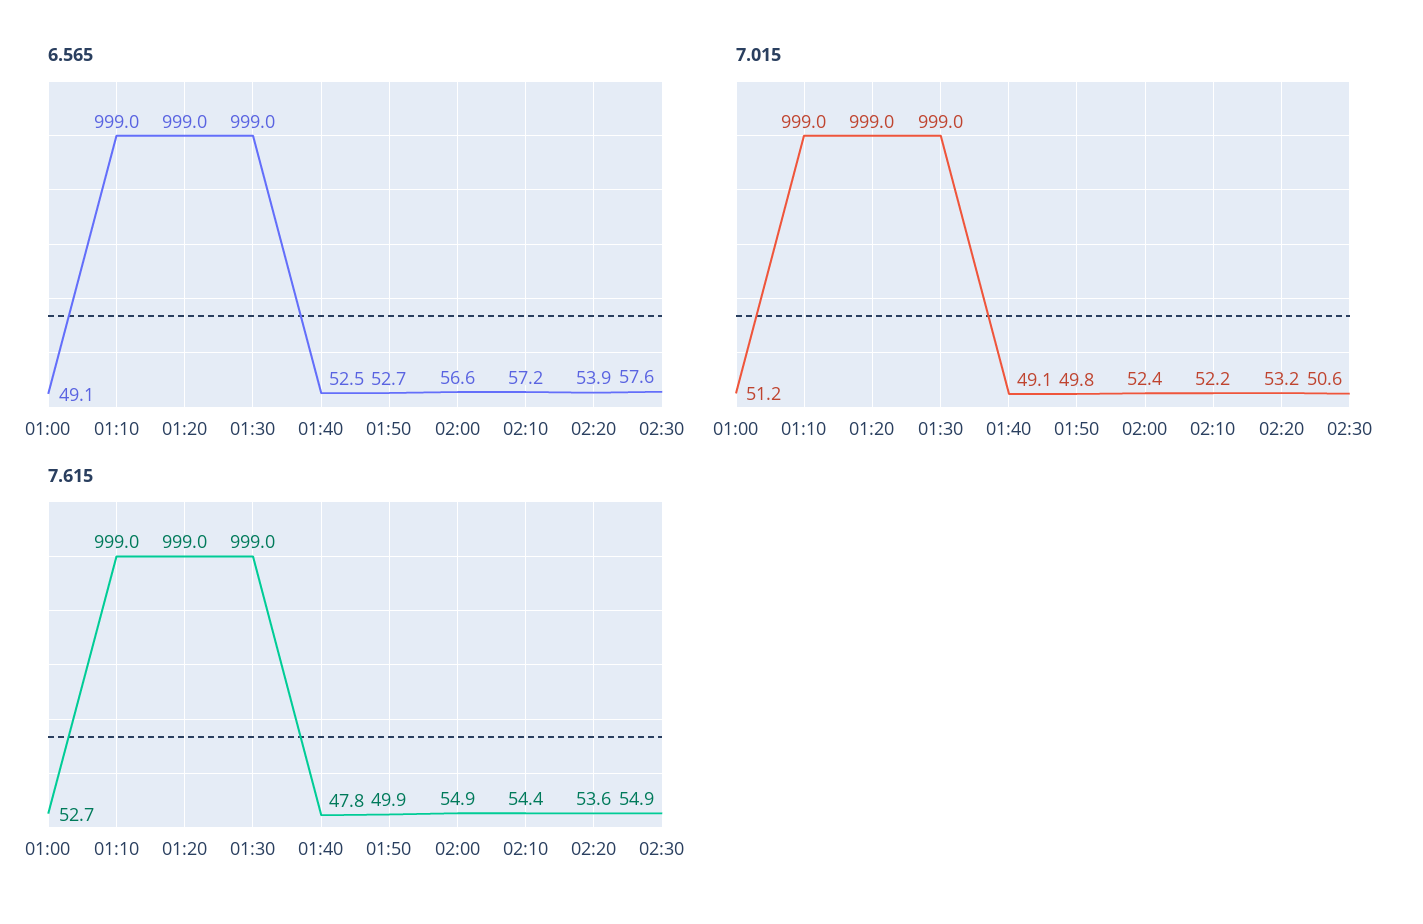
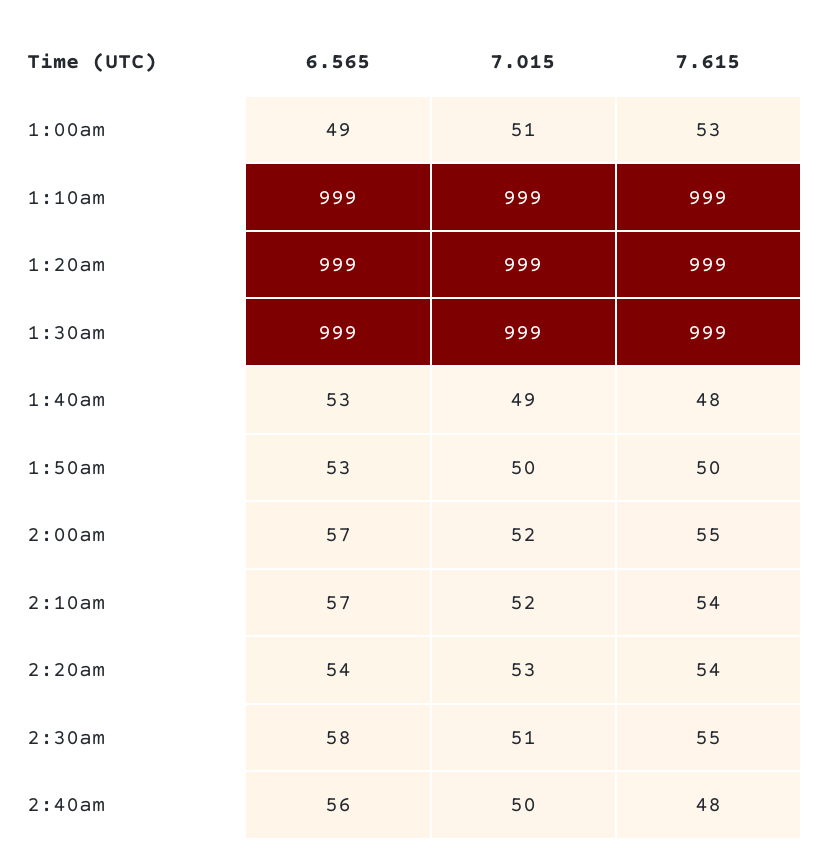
6.565, 2:40am: none -> 56
7.015, 2:40am: none -> 50
7.615, 2:40am: none -> 48

